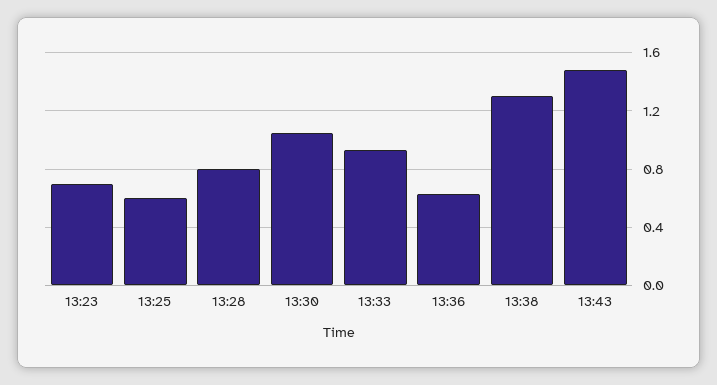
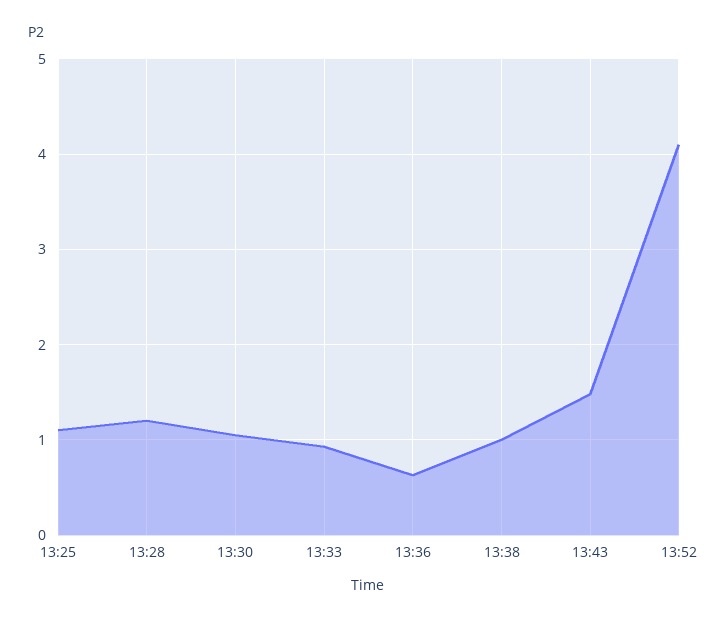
13:23: 0.7 -> none
13:25: 0.6 -> 1.1
13:28: 0.8 -> 1.2
13:38: 1.3 -> 1
13:52: none -> 4.1

